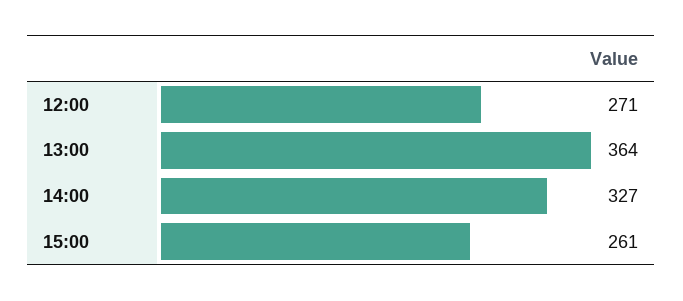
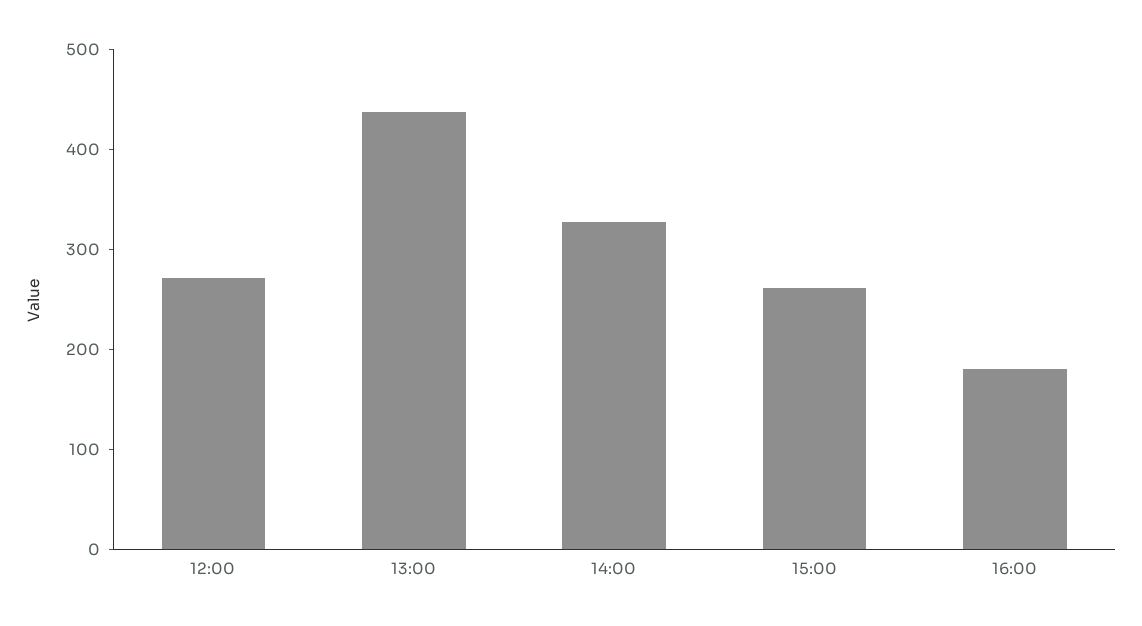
13:00: 364 -> 440
16:00: none -> 180

